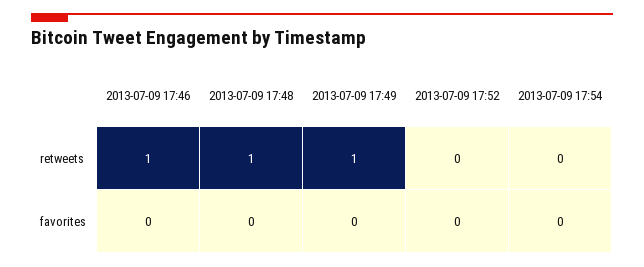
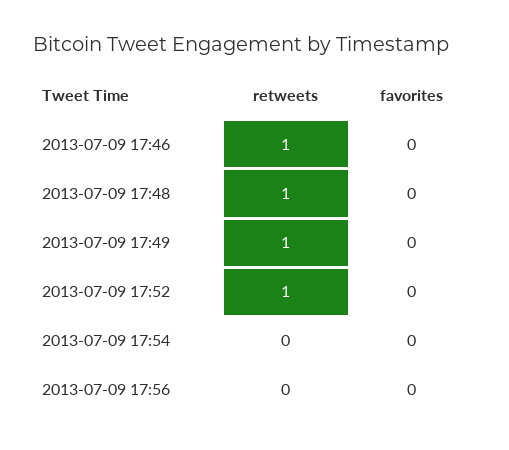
2013-07-09 17:52, retweets: 0 -> 1
2013-07-09 17:56, retweets: none -> 0
2013-07-09 17:56, favorites: none -> 0

